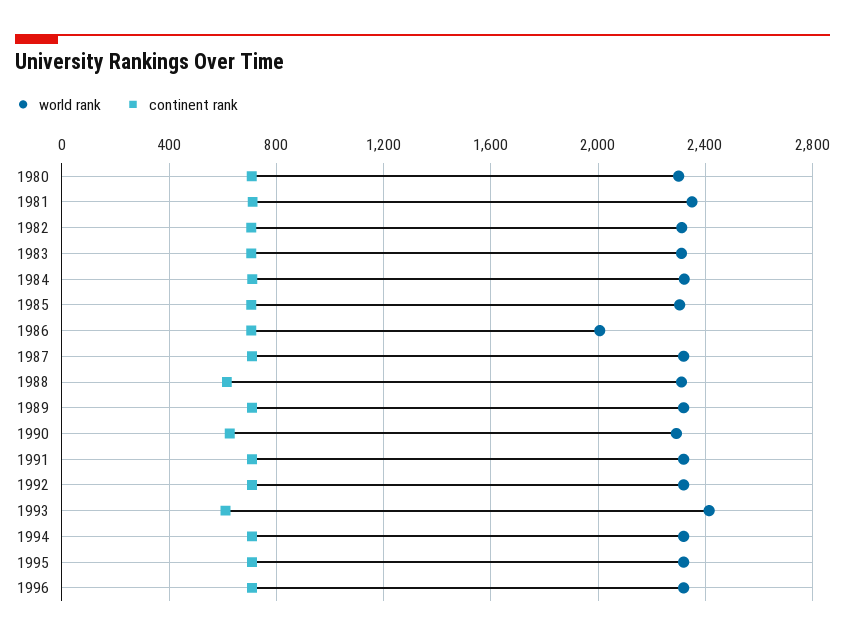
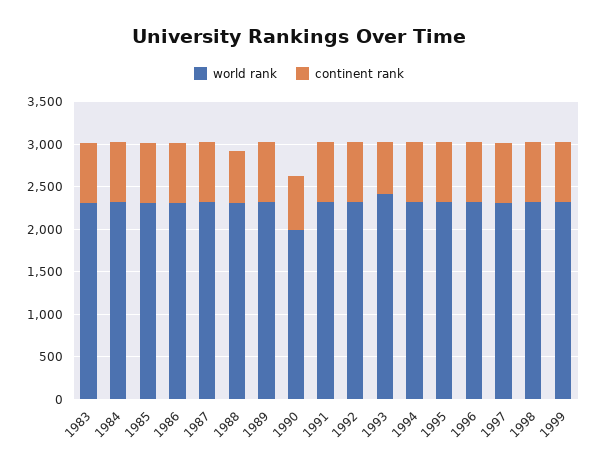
world rank, 1980: 2300 -> none
continent rank, 1980: 700 -> none
world rank, 1981: 2350 -> none
continent rank, 1981: 700 -> none
world rank, 1982: 2300 -> none
continent rank, 1982: 700 -> none
world rank, 1986: 2000 -> 2300
world rank, 1990: 2300 -> 2000
world rank, 1997: none -> 2300
continent rank, 1997: none -> 700
world rank, 1998: none -> 2300
continent rank, 1998: none -> 700
world rank, 1999: none -> 2300
continent rank, 1999: none -> 700

